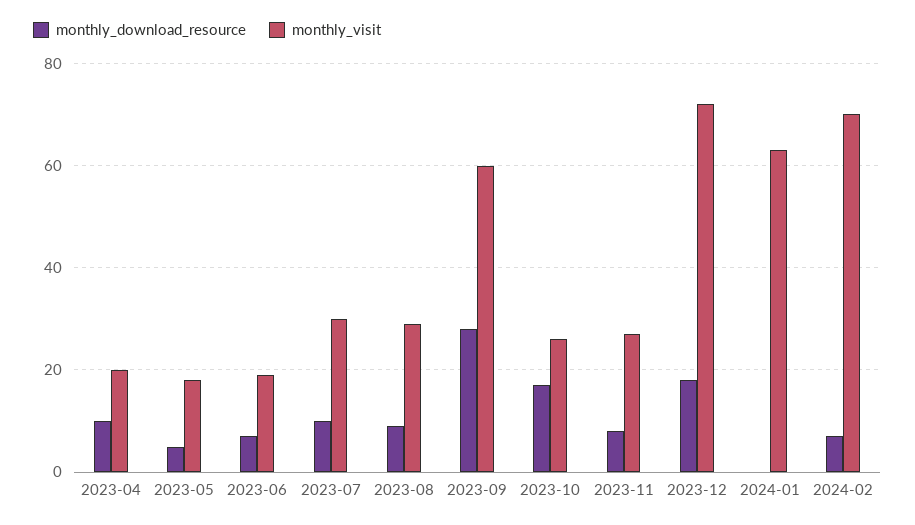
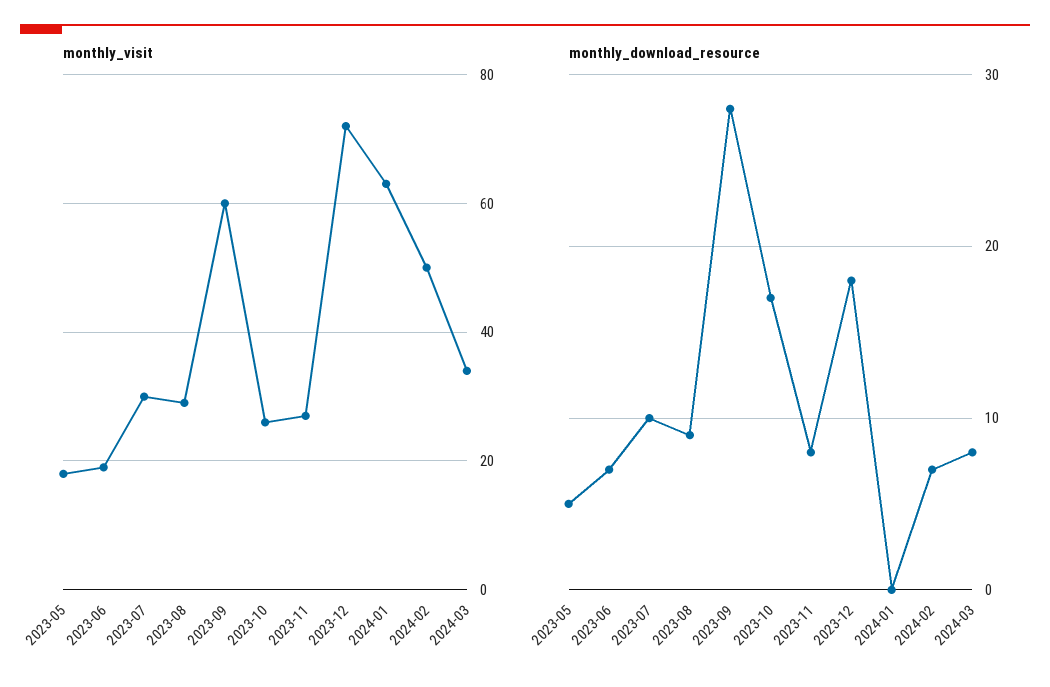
monthly_download_resource, 2023-04: 10 -> none
monthly_visit, 2023-04: 20 -> none
monthly_visit, 2024-02: 70 -> 50
monthly_visit, 2024-03: none -> 35
monthly_download_resource, 2024-03: none -> 8

